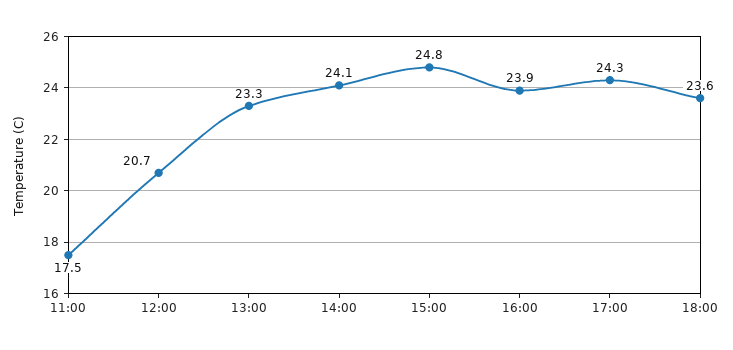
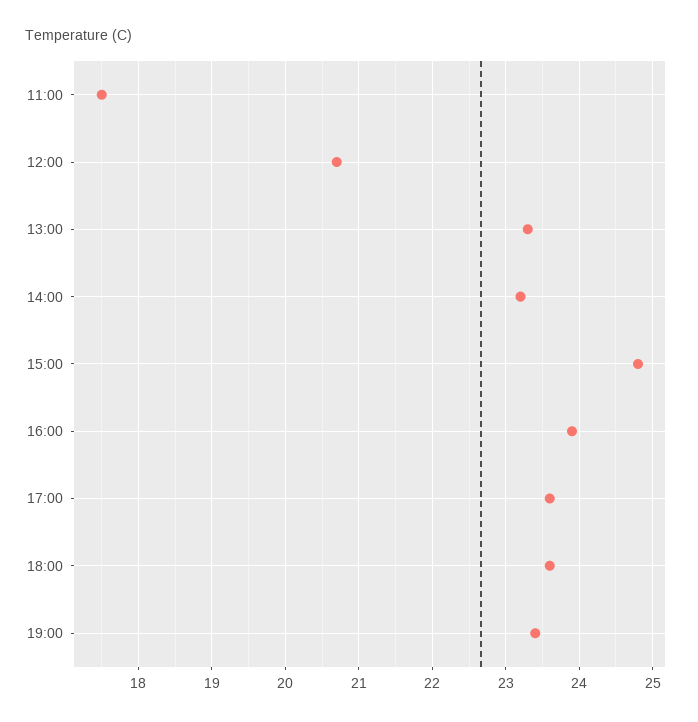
14:00: 24.1 -> 23.2
17:00: 24.3 -> 23.6
19:00: none -> 23.4

